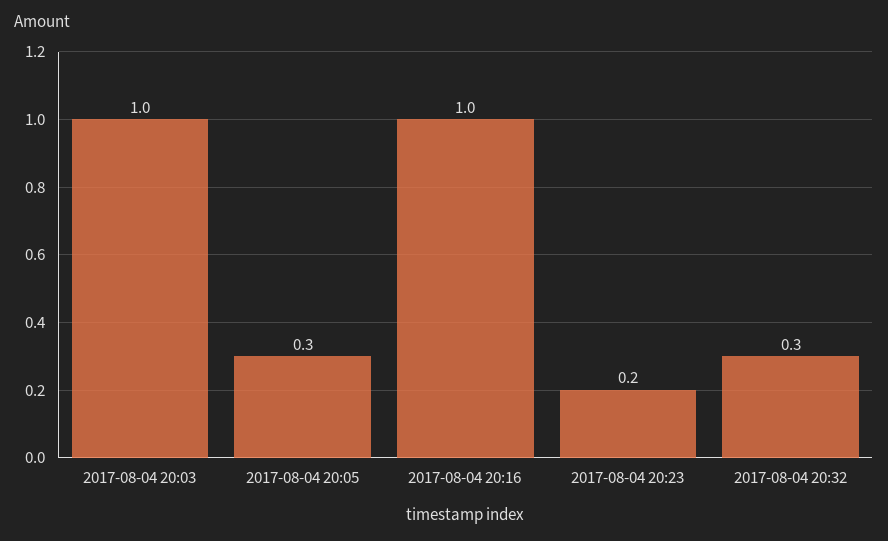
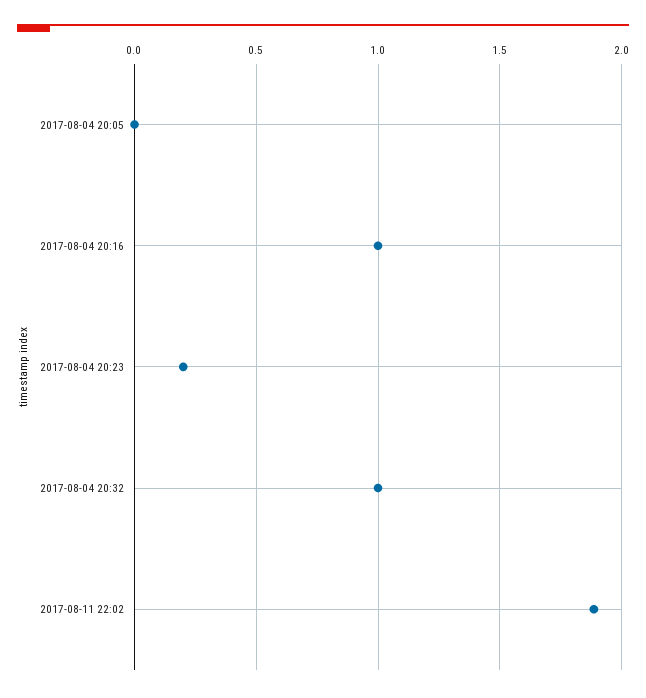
2017-08-04 20:03: 1 -> none
2017-08-04 20:05: 0.3 -> 0
2017-08-04 20:32: 0.3 -> 1
2017-08-11 22:02: none -> 1.9

